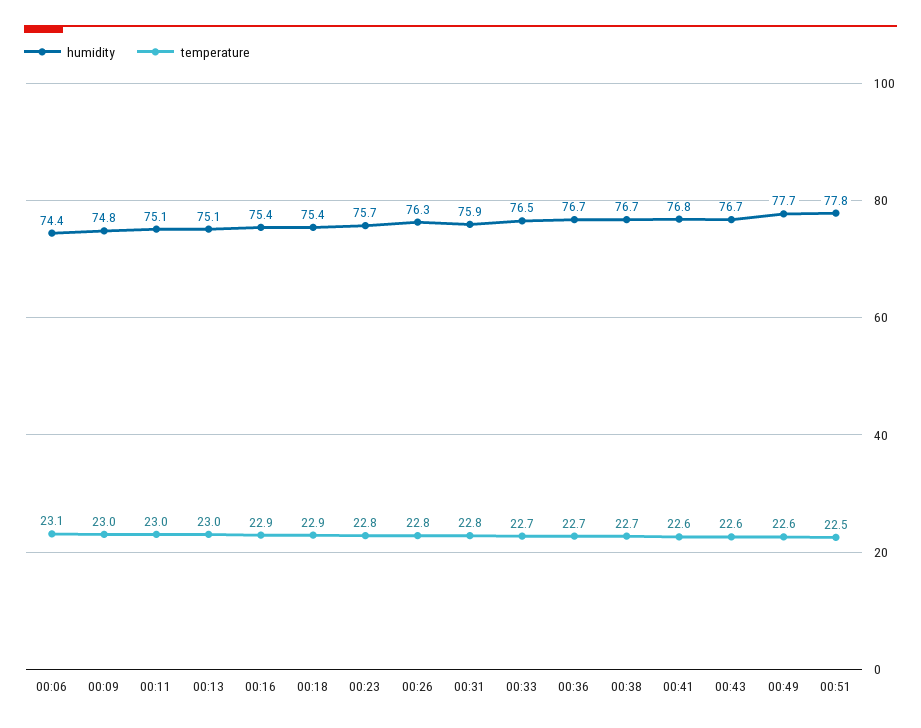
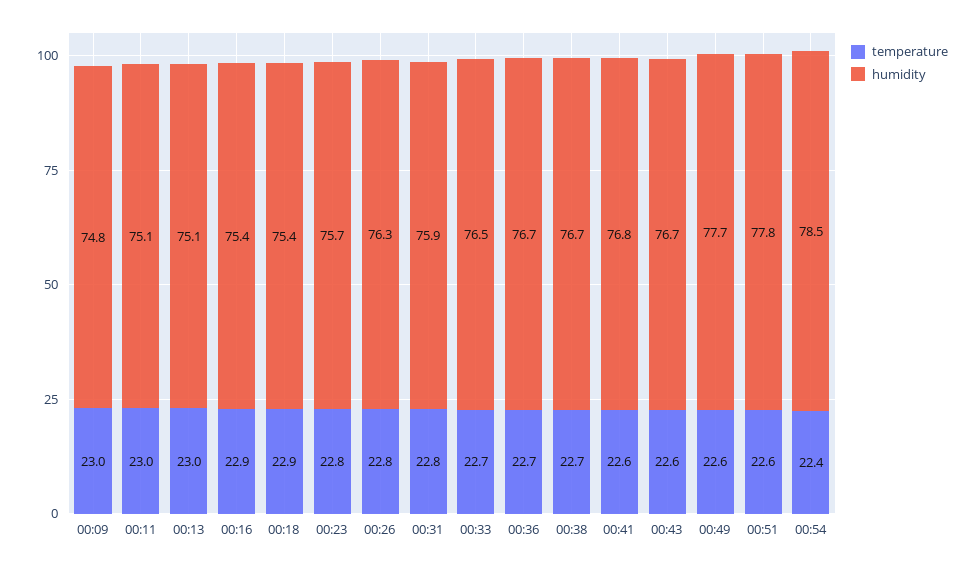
humidity, 00:06: 74.4 -> none
temperature, 00:06: 23.1 -> none
temperature, 00:51: 22.5 -> 22.6
temperature, 00:54: none -> 22.4
humidity, 00:54: none -> 78.5

